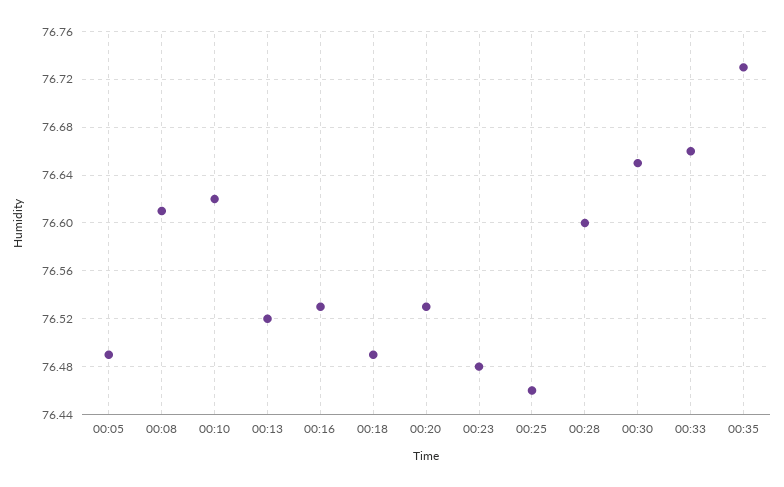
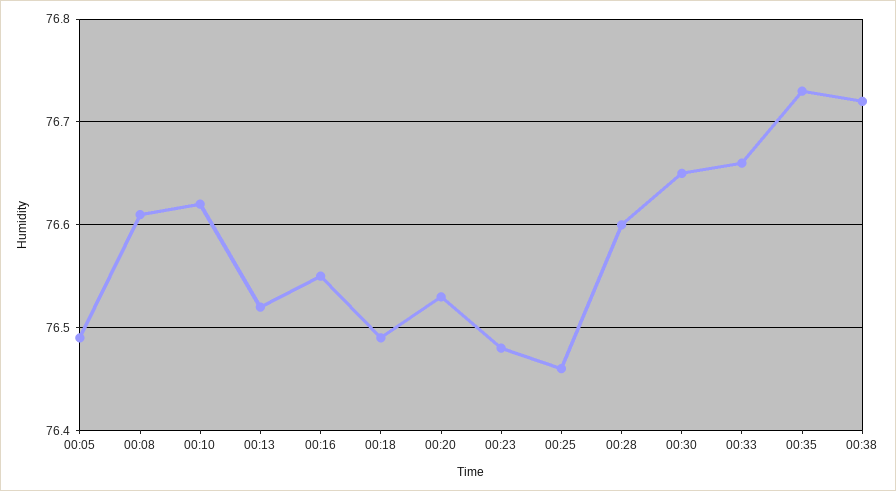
00:16: 76.53 -> 76.55
00:38: none -> 76.72

